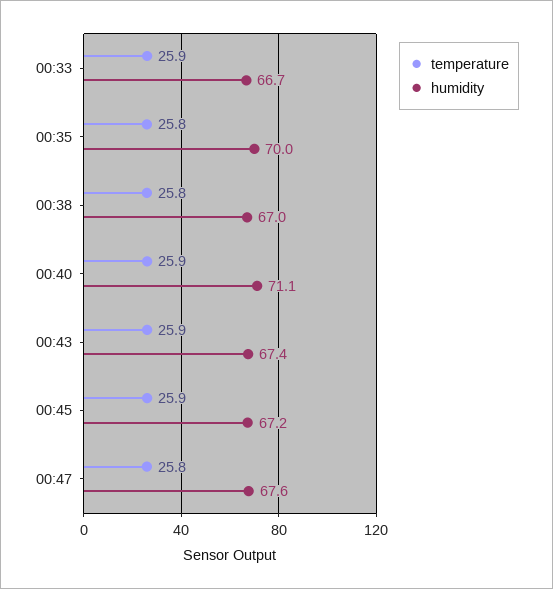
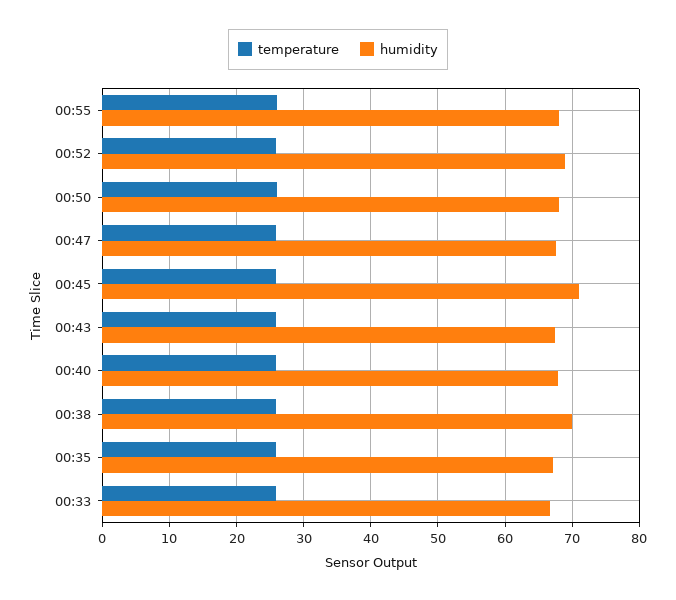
humidity, 00:35: 70 -> 67
humidity, 00:38: 67 -> 70
humidity, 00:40: 71.1 -> 68
humidity, 00:45: 67.2 -> 71
temperature, 00:55: none -> 26
humidity, 00:55: none -> 68
temperature, 00:52: none -> 26
humidity, 00:52: none -> 69
temperature, 00:50: none -> 26
humidity, 00:50: none -> 68

